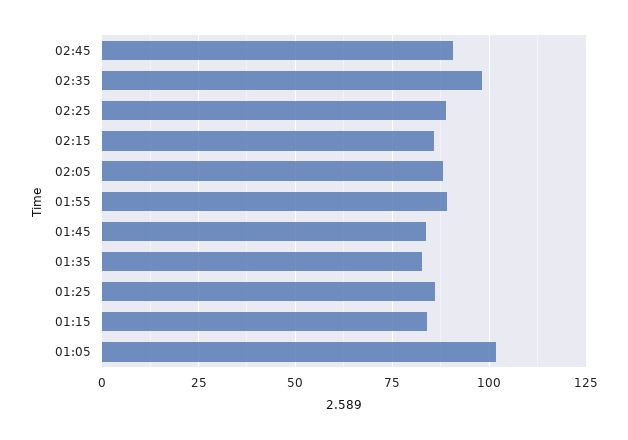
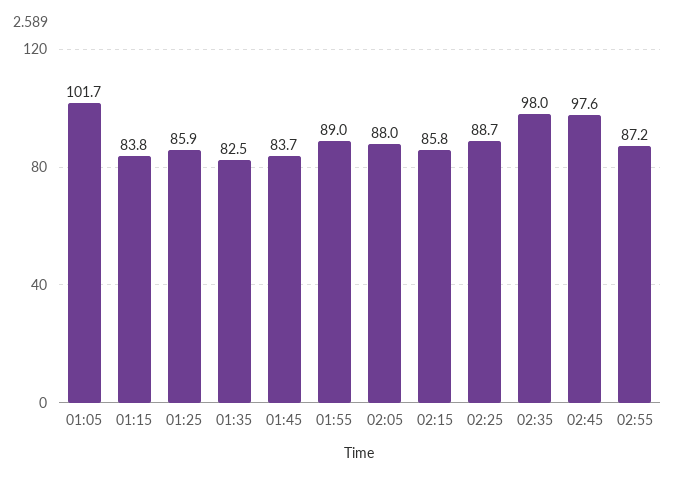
02:45: 90 -> 97.6
02:55: none -> 87.2

